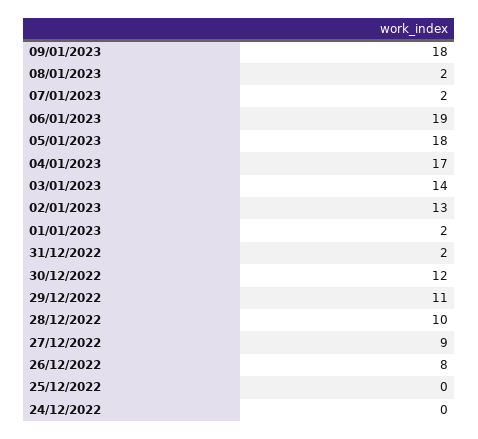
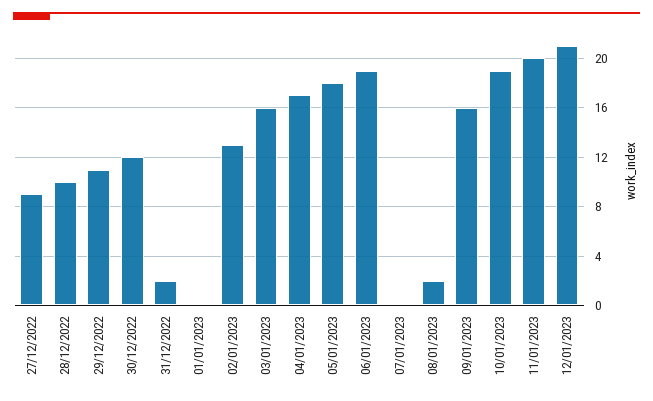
09/01/2023: 18 -> 16
07/01/2023: 2 -> 0
03/01/2023: 14 -> 16
01/01/2023: 2 -> 0
26/12/2022: 8 -> none
25/12/2022: 0 -> none
24/12/2022: 0 -> none
10/01/2023: none -> 19
11/01/2023: none -> 20
12/01/2023: none -> 21

